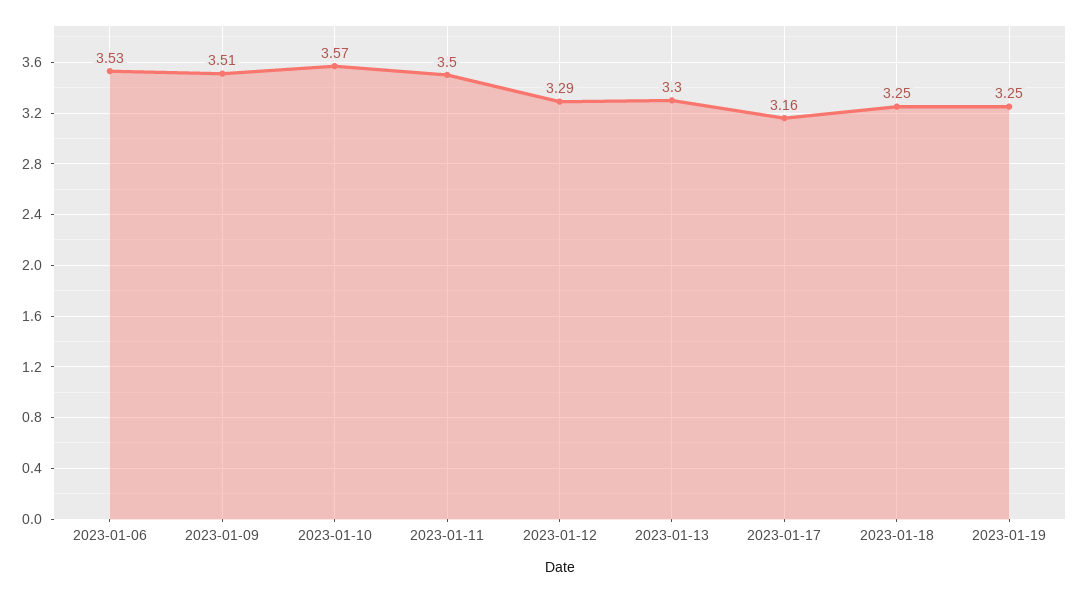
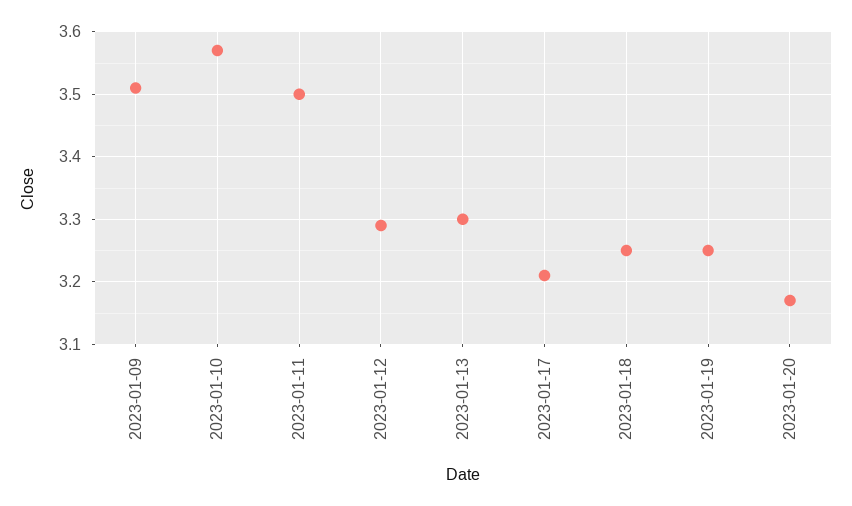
2023-01-06: 3.53 -> none
2023-01-17: 3.16 -> 3.21
2023-01-20: none -> 3.17

